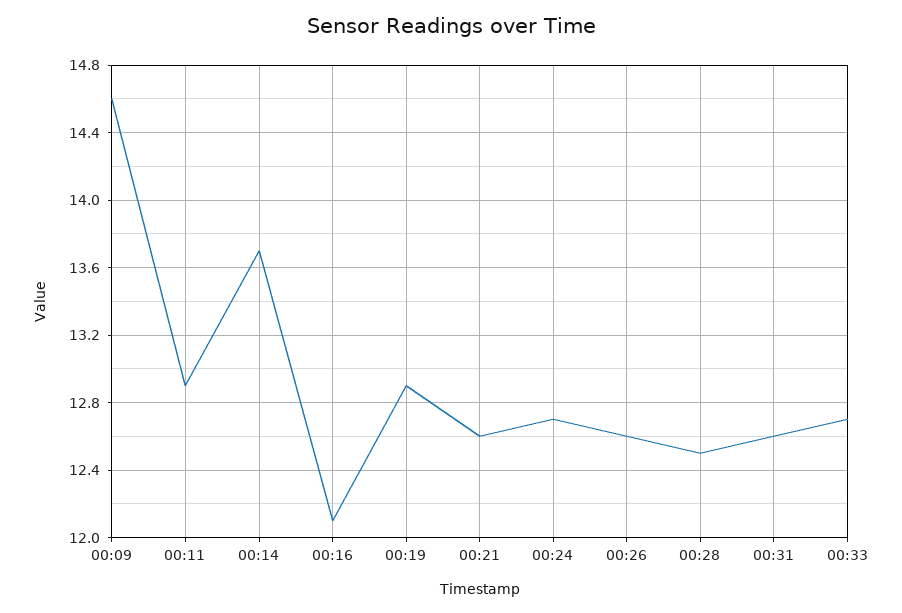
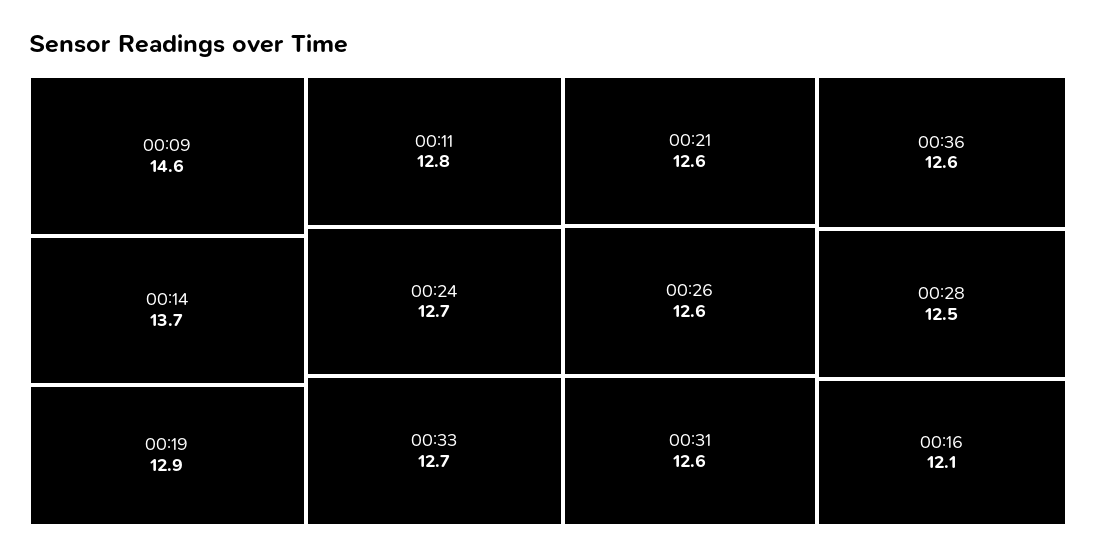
00:11: 12.9 -> 12.8
00:36: none -> 12.6

